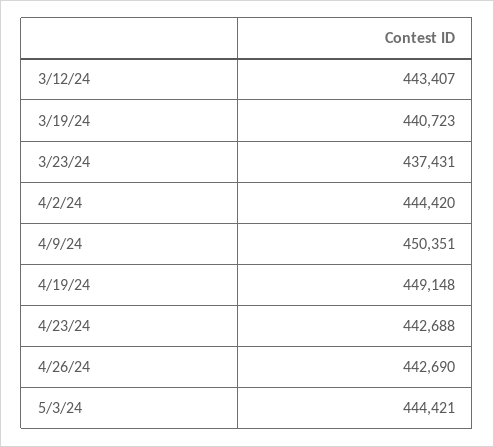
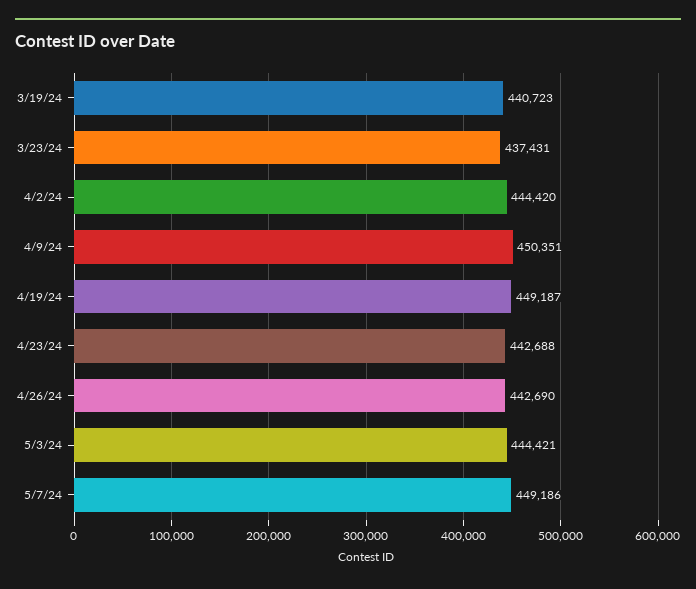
3/12/24: 443407 -> none
4/19/24: 449148 -> 449187
5/7/24: none -> 449186

